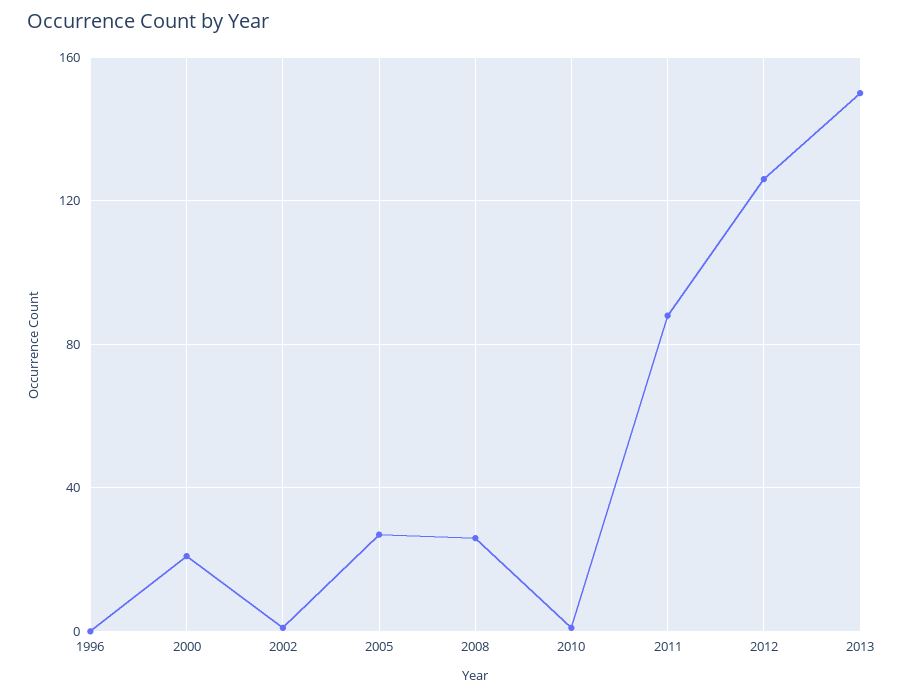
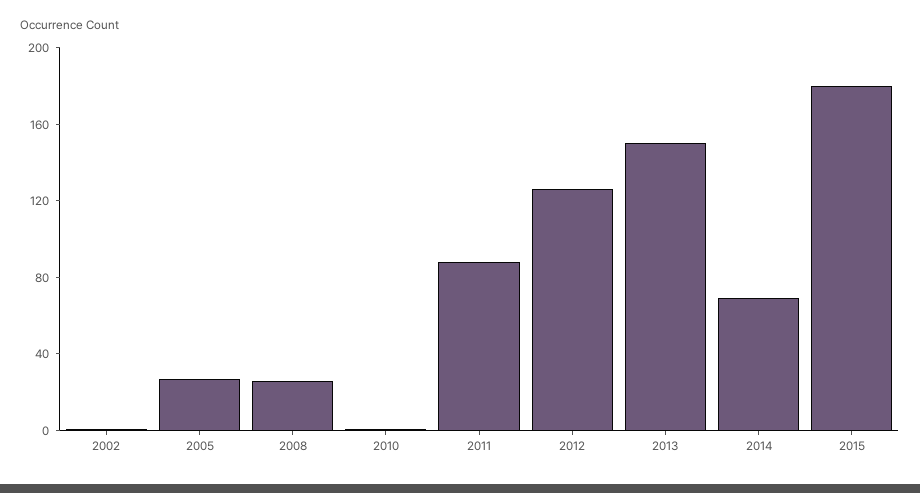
1996: 0 -> none
2000: 20 -> none
2014: none -> 70
2015: none -> 180

